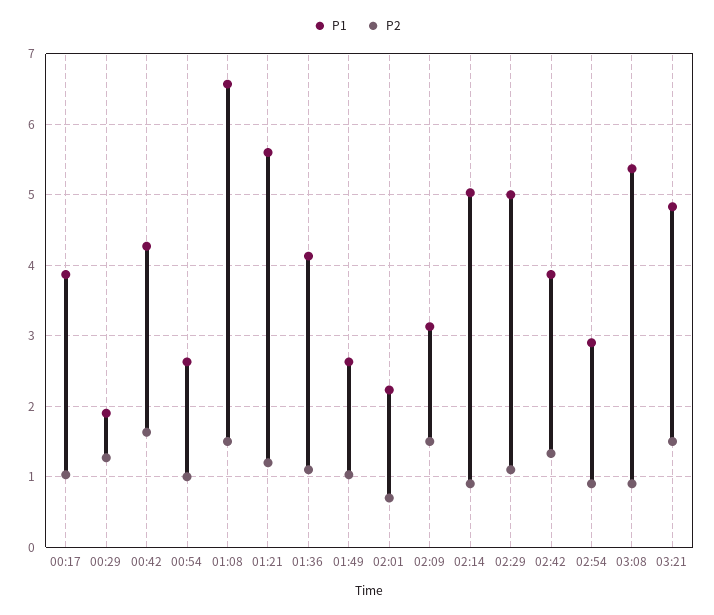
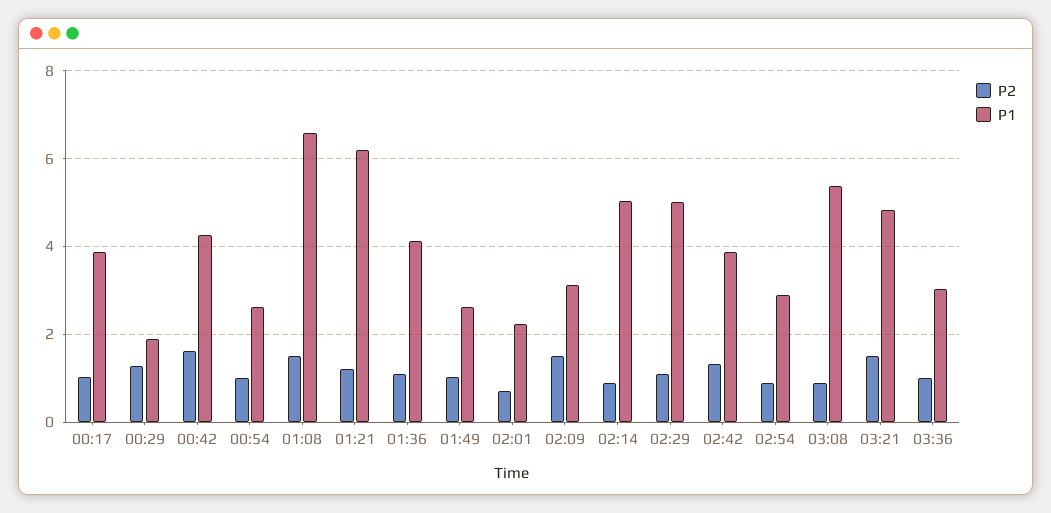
P1, 01:21: 5.6 -> 6.2
P2, 03:36: none -> 1
P1, 03:36: none -> 3

